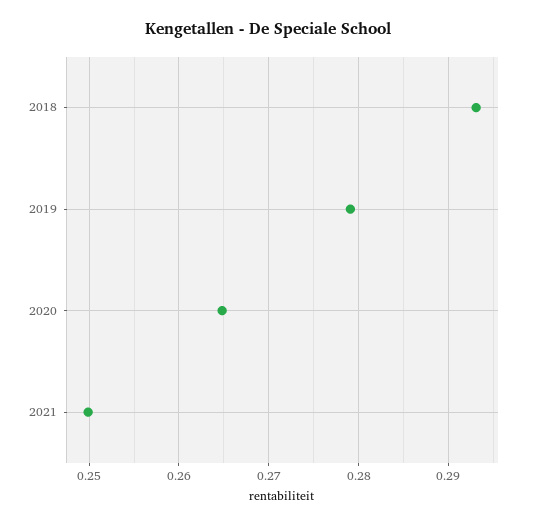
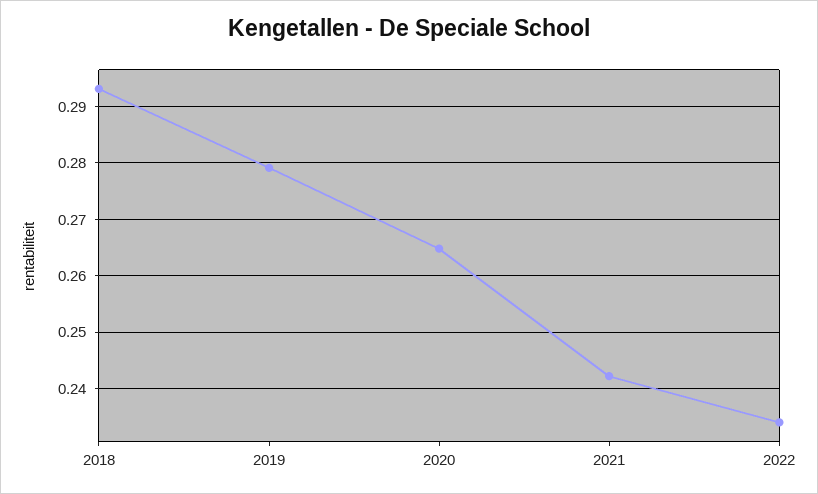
2021: 0.25 -> 0.242
2022: none -> 0.234

